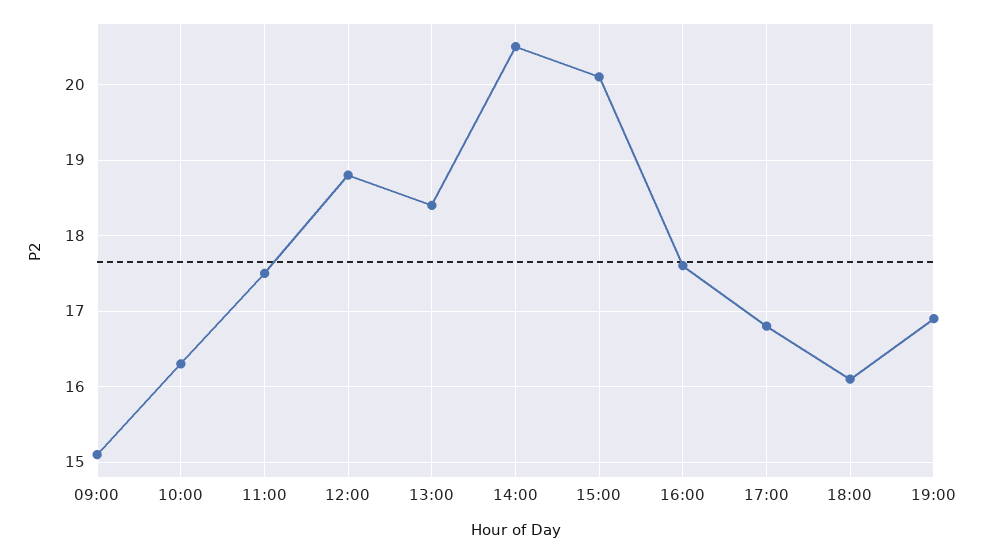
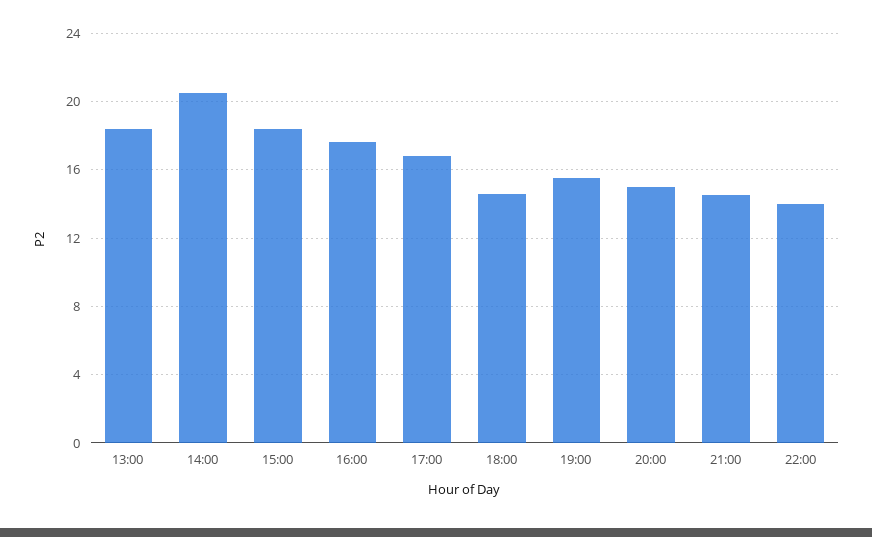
09:00: 15.1 -> none
10:00: 16.3 -> none
11:00: 17.5 -> none
12:00: 18.8 -> none
15:00: 20.1 -> 18.5
18:00: 16.1 -> 14.5
19:00: 16.9 -> 15.5
20:00: none -> 15
21:00: none -> 14.5
22:00: none -> 14

